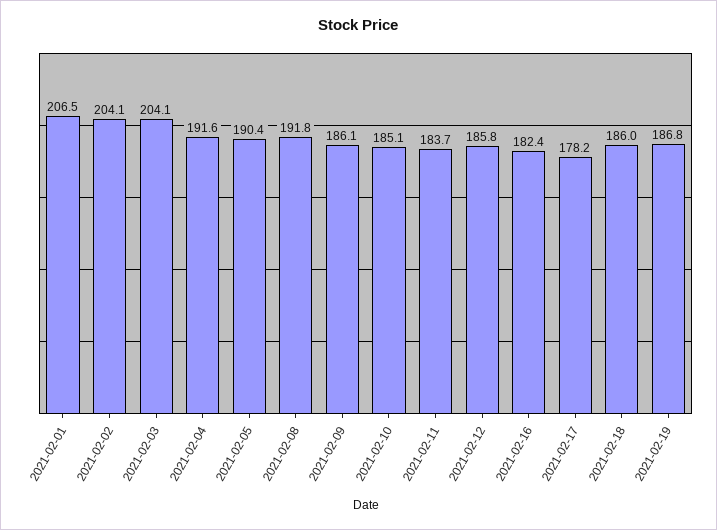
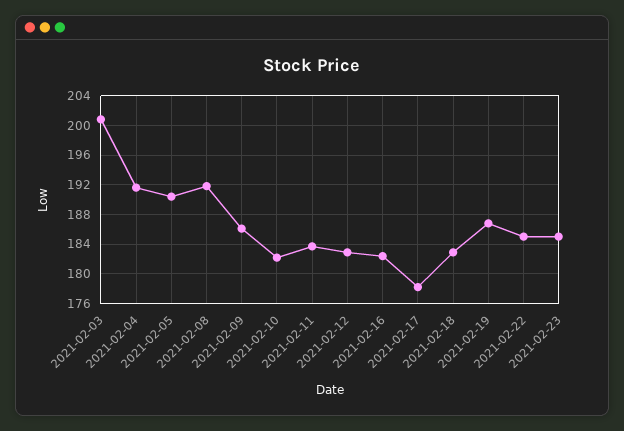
2021-02-01: 206.5 -> none
2021-02-02: 204.1 -> none
2021-02-03: 204.1 -> 201
2021-02-10: 185.1 -> 182
2021-02-12: 185.8 -> 183
2021-02-18: 186 -> 183
2021-02-22: none -> 185
2021-02-23: none -> 185

